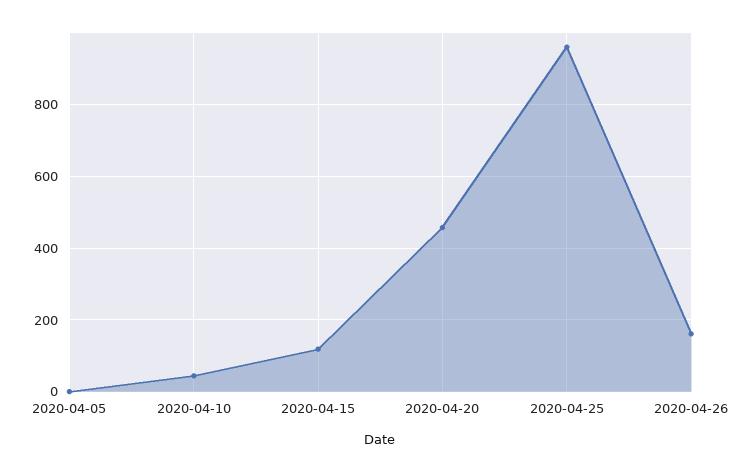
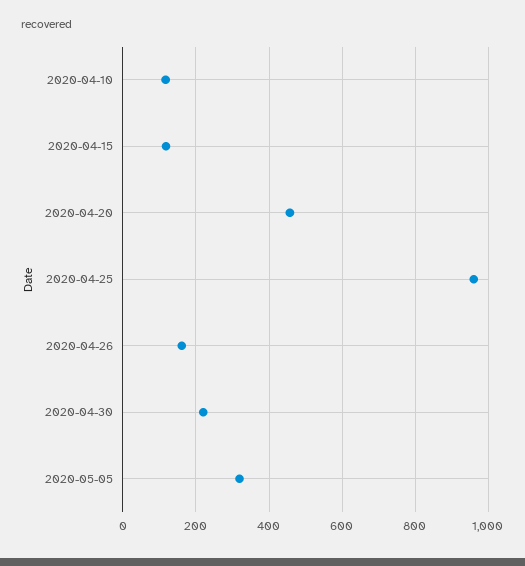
2020-04-05: 0 -> none
2020-04-10: 40 -> 120
2020-04-30: none -> 220
2020-05-05: none -> 320

